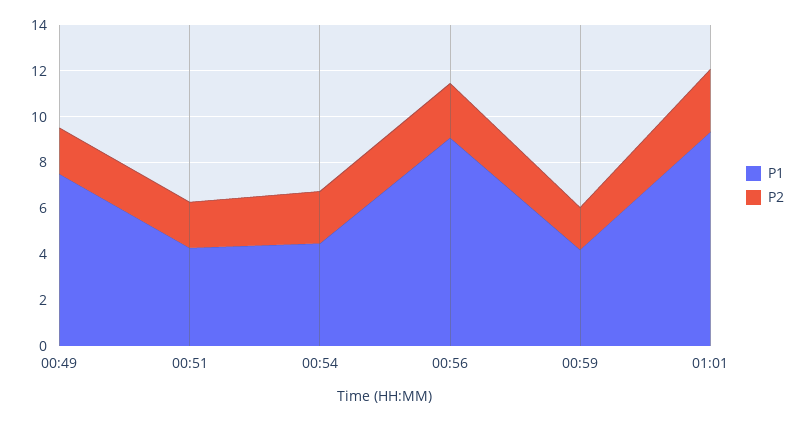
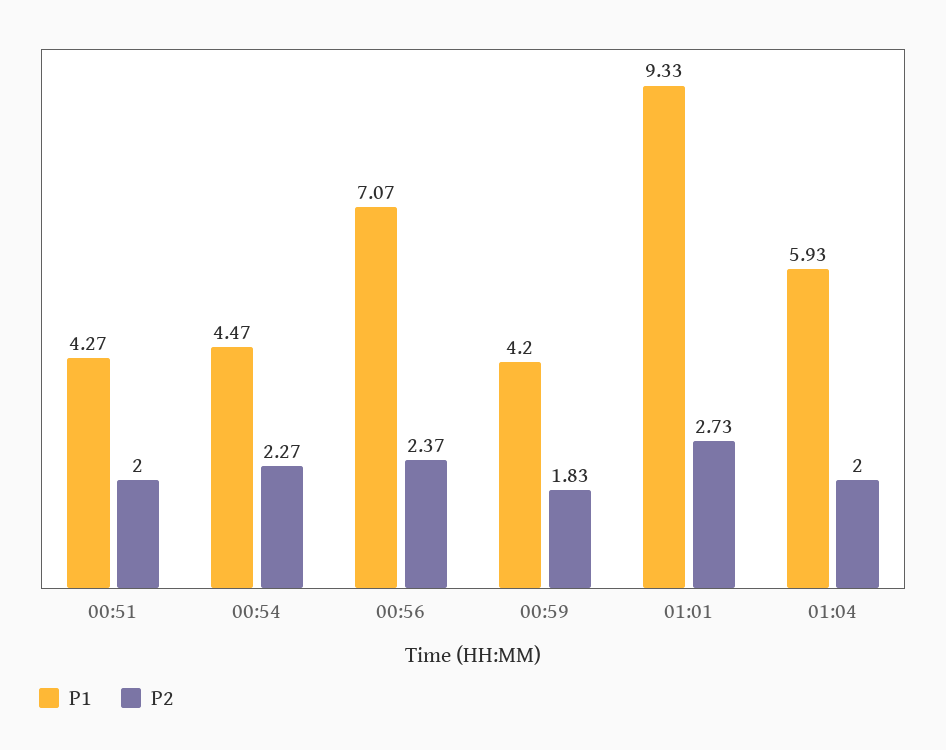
P1, 00:49: 7.5 -> none
P2, 00:49: 2 -> none
P1, 00:56: 9 -> 7.07
P1, 01:04: none -> 5.93
P2, 01:04: none -> 2

